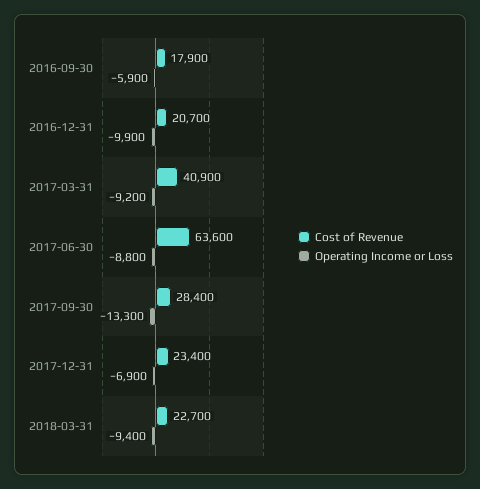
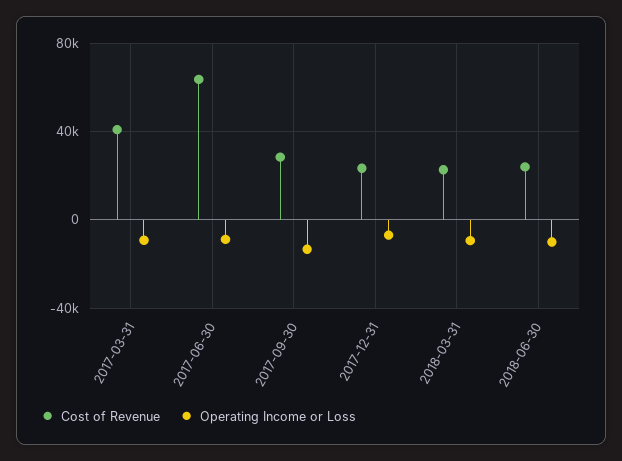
Cost of Revenue, 2016-09-30: 17900 -> none
Operating Income or Loss, 2016-09-30: -5900 -> none
Cost of Revenue, 2016-12-31: 20700 -> none
Operating Income or Loss, 2016-12-31: -9900 -> none
Cost of Revenue, 2018-06-30: none -> 25000
Operating Income or Loss, 2018-06-30: none -> -10000

